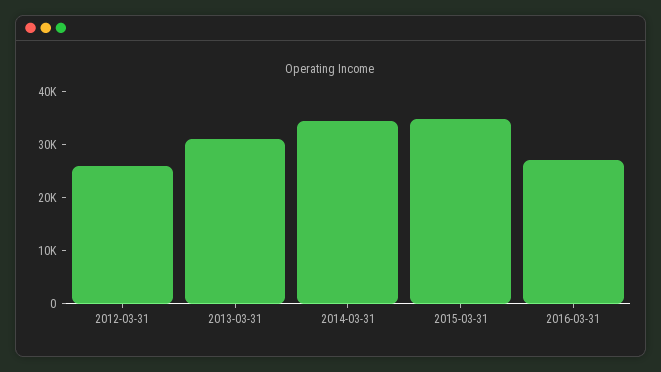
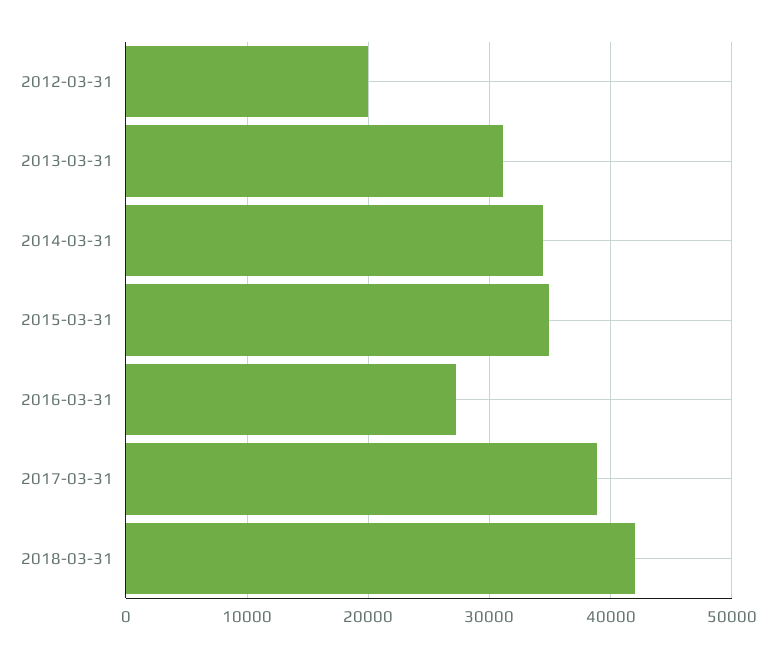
2012-03-31: 26000 -> 20000
2017-03-31: none -> 39000
2018-03-31: none -> 42000

